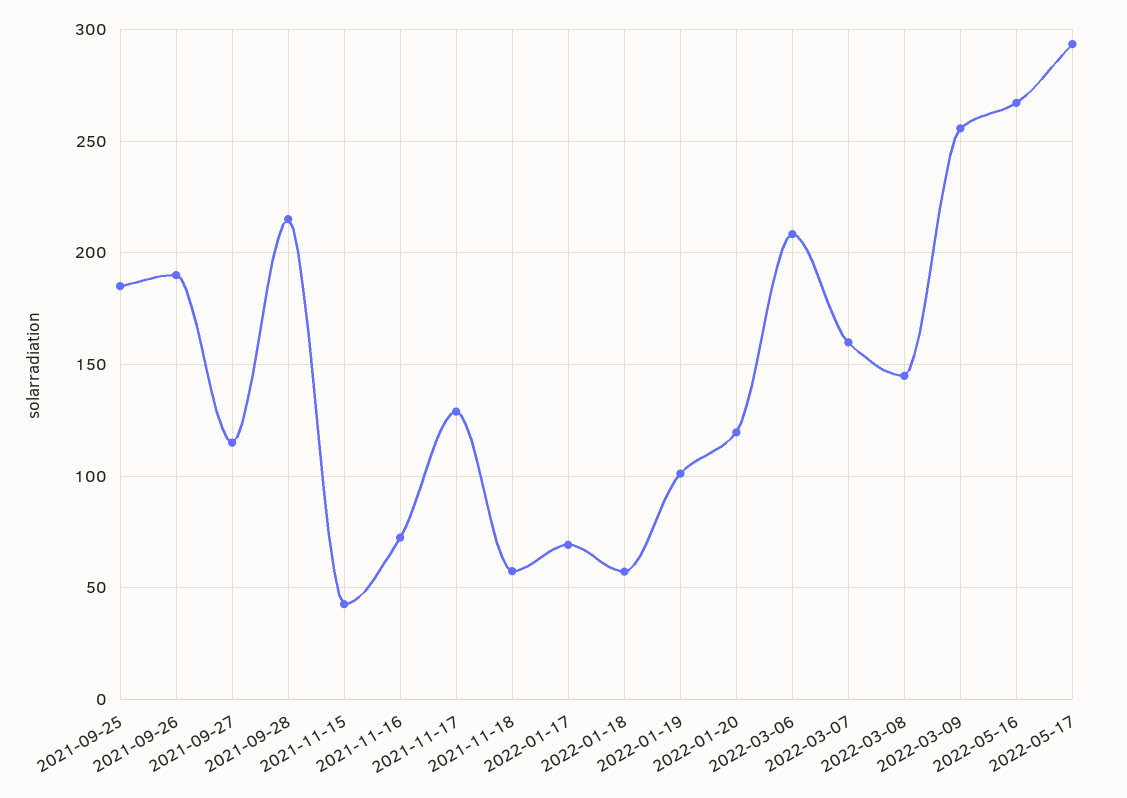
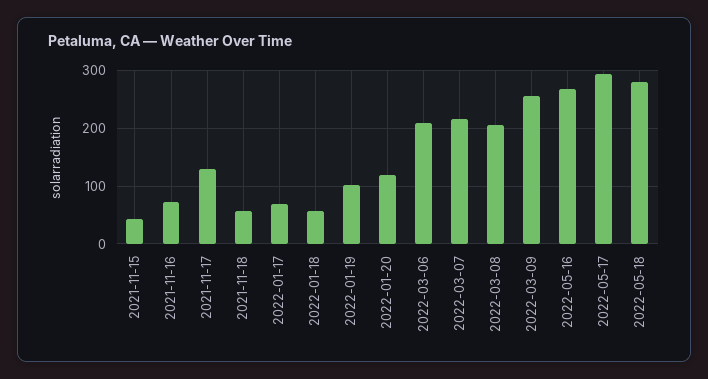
2021-09-25: 185 -> none
2021-09-26: 190 -> none
2021-09-27: 115 -> none
2021-09-28: 215 -> none
2022-03-07: 160 -> 220
2022-03-08: 145 -> 200
2022-05-18: none -> 280

